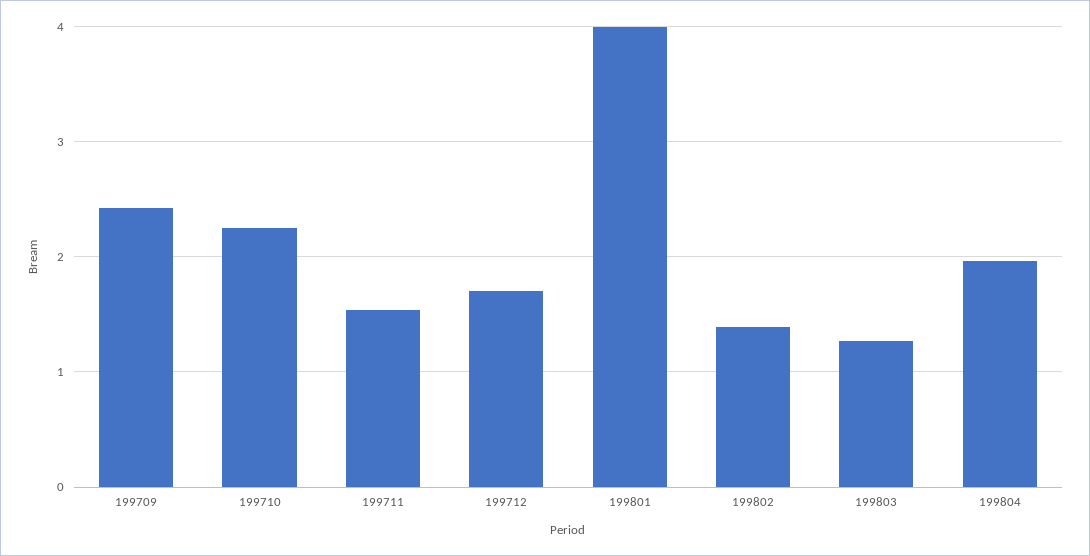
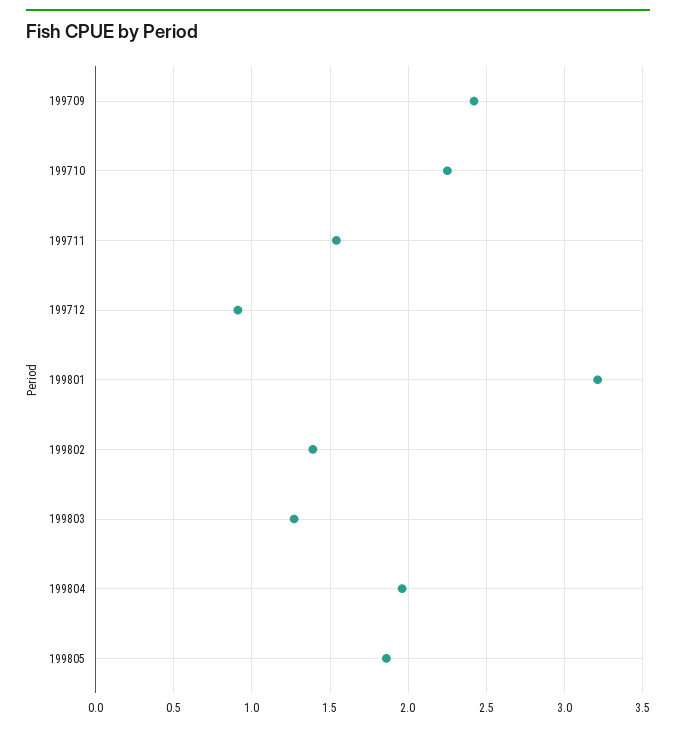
199712: 1.7 -> 0.9
199801: 4 -> 3.2
199805: none -> 1.85

